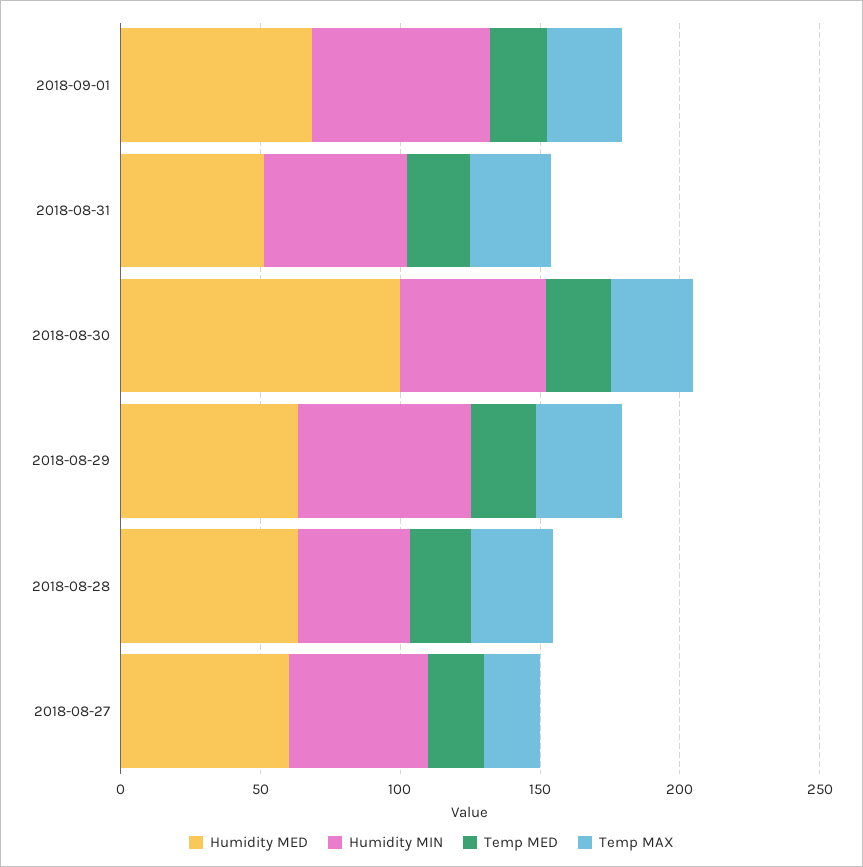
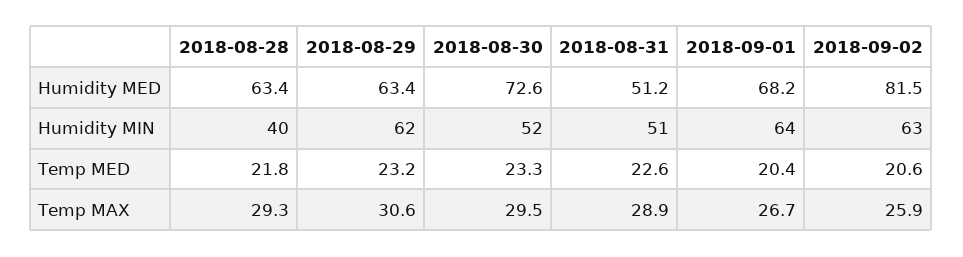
Humidity MED, 2018-08-30: 100 -> 72.6
Humidity MED, 2018-08-27: 60 -> none
Humidity MIN, 2018-08-27: 50 -> none
Temp MED, 2018-08-27: 20 -> none
Temp MAX, 2018-08-27: 20 -> none
Humidity MED, 2018-09-02: none -> 81.5
Humidity MIN, 2018-09-02: none -> 63
Temp MED, 2018-09-02: none -> 20.6
Temp MAX, 2018-09-02: none -> 25.9

